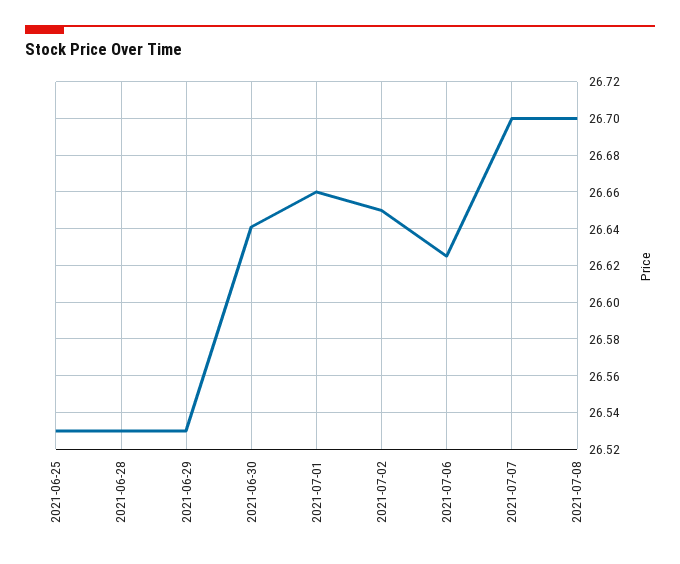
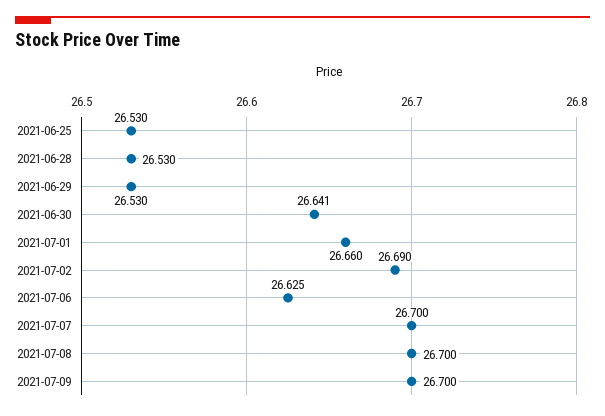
2021-07-02: 26.65 -> 26.69
2021-07-09: none -> 26.7

